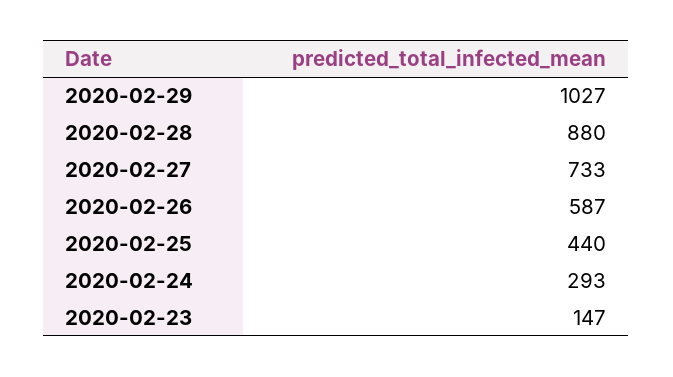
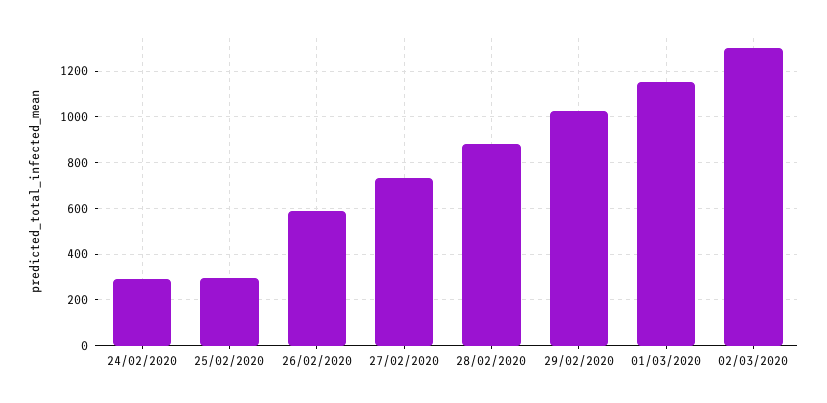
2020-02-25: 440 -> 300
2020-02-23: 147 -> none
01/03/2020: none -> 1150
02/03/2020: none -> 1300

